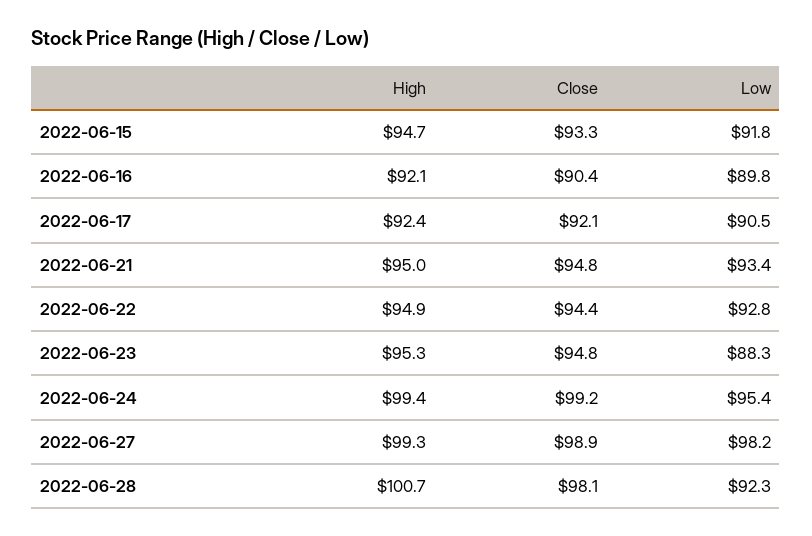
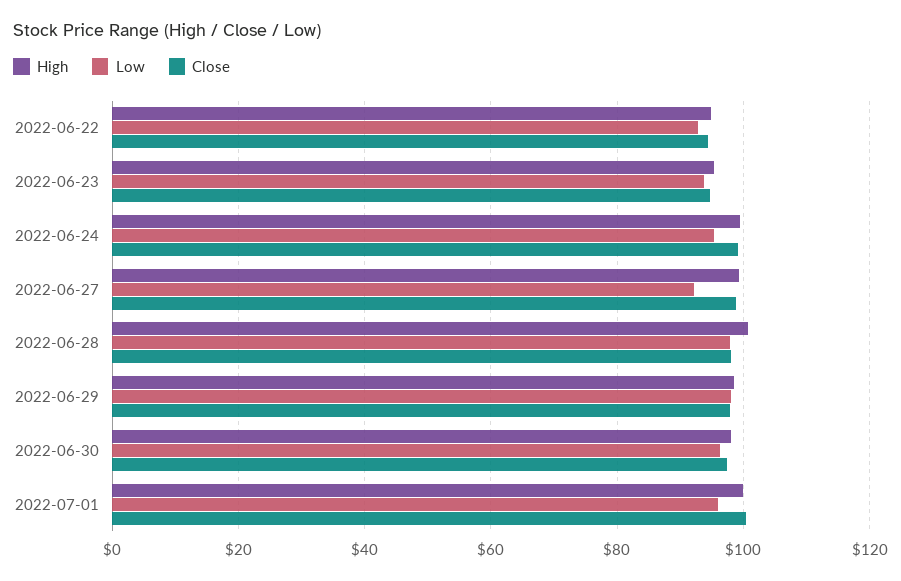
High, 2022-06-15: 94.7 -> none
Close, 2022-06-15: 93.3 -> none
Low, 2022-06-15: 91.8 -> none
High, 2022-06-16: 92.1 -> none
Close, 2022-06-16: 90.4 -> none
Low, 2022-06-16: 89.8 -> none
High, 2022-06-17: 92.4 -> none
Close, 2022-06-17: 92.1 -> none
Low, 2022-06-17: 90.5 -> none
High, 2022-06-21: 95 -> none
Close, 2022-06-21: 94.8 -> none
Low, 2022-06-21: 93.4 -> none
Low, 2022-06-23: 88.3 -> 94
Low, 2022-06-27: 98.2 -> 92
Low, 2022-06-28: 92.3 -> 98
High, 2022-06-29: none -> 98
Low, 2022-06-29: none -> 98
Close, 2022-06-29: none -> 98
High, 2022-06-30: none -> 98
Low, 2022-06-30: none -> 96
Close, 2022-06-30: none -> 98
High, 2022-07-01: none -> 100
Low, 2022-07-01: none -> 96
Close, 2022-07-01: none -> 100

